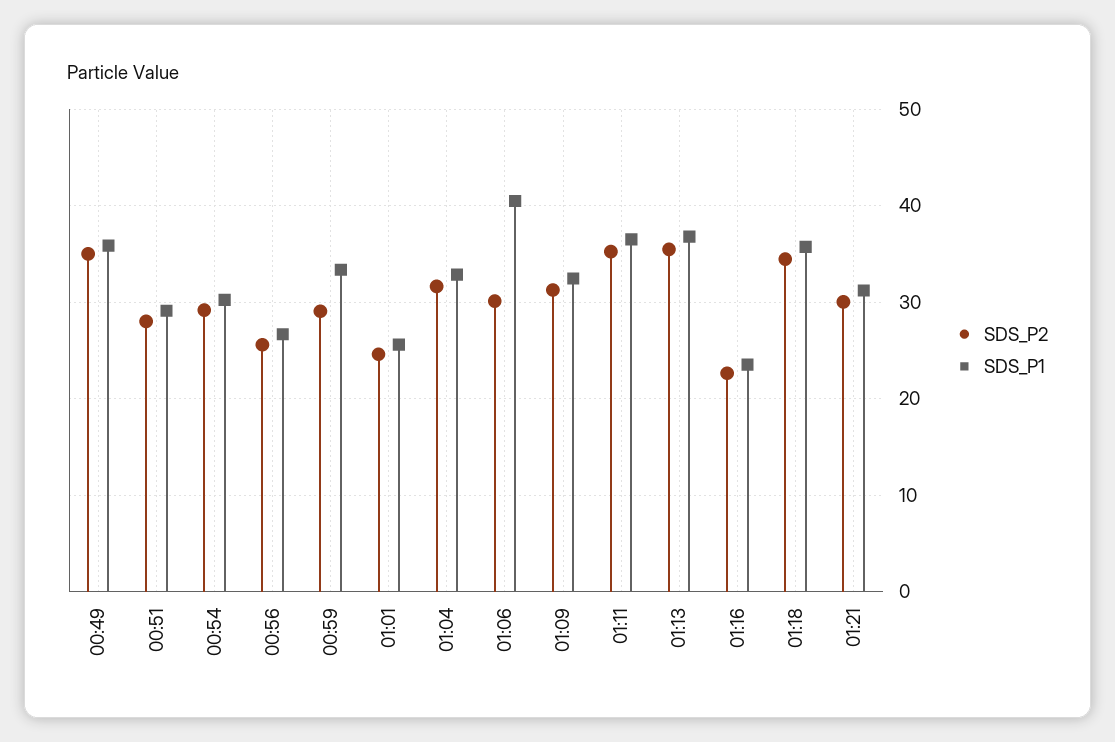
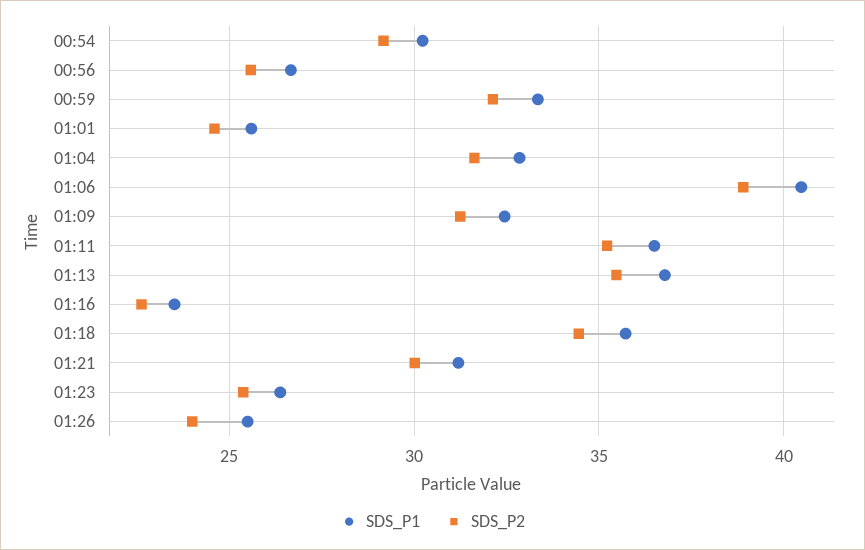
SDS_P2, 00:49: 35 -> none
SDS_P1, 00:49: 36 -> none
SDS_P2, 00:51: 28 -> none
SDS_P1, 00:51: 29 -> none
SDS_P2, 00:59: 29 -> 32
SDS_P2, 01:06: 30 -> 39
SDS_P1, 01:23: none -> 26.5
SDS_P2, 01:23: none -> 25.5
SDS_P1, 01:26: none -> 25.5
SDS_P2, 01:26: none -> 24

